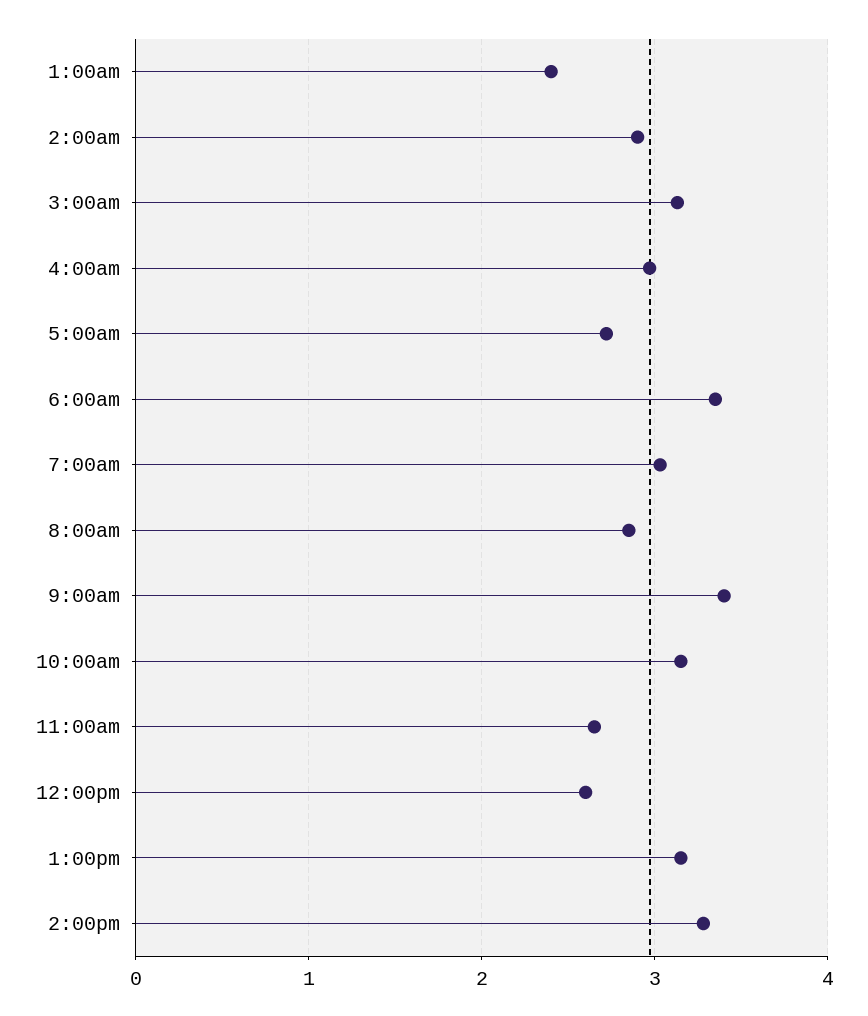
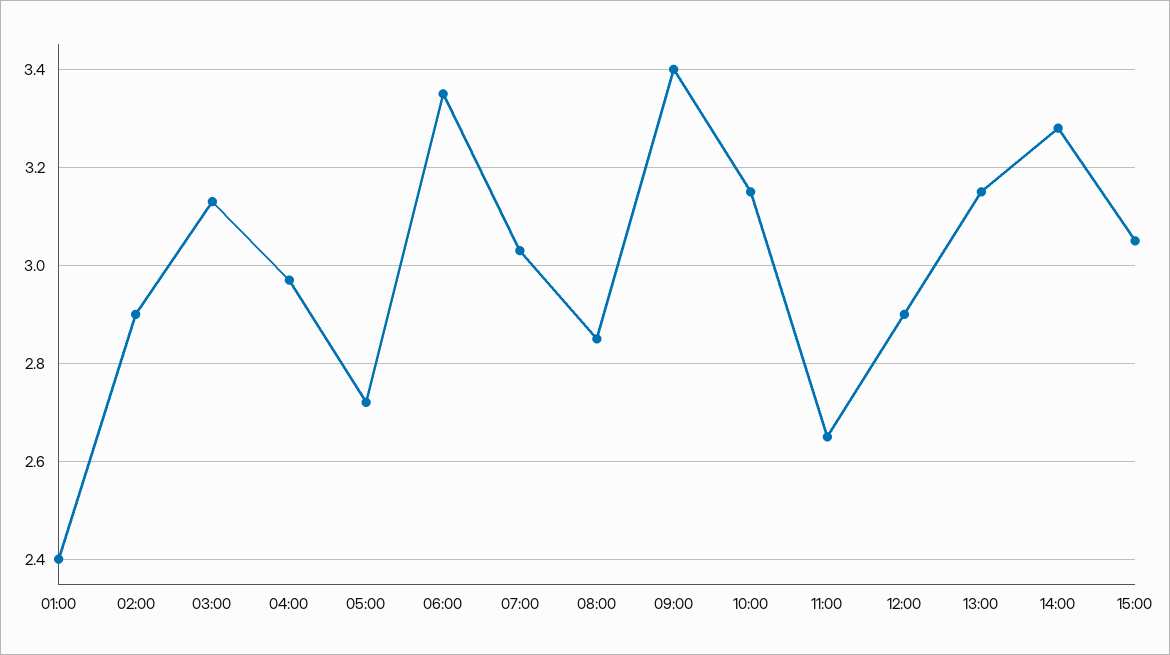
12:00pm: 2.6 -> 2.9
15:00: none -> 3.05

